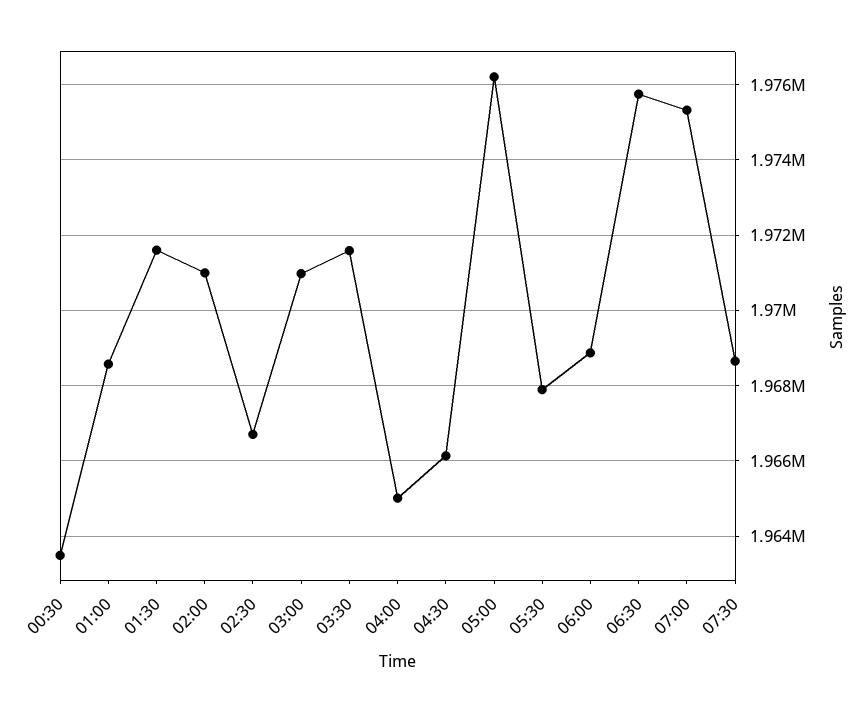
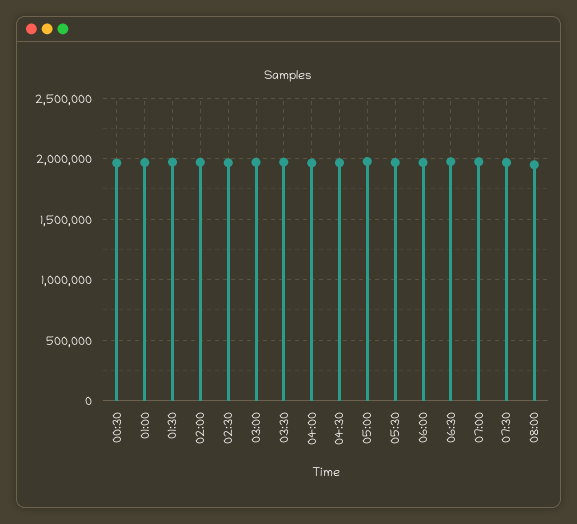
08:00: none -> 1950000

